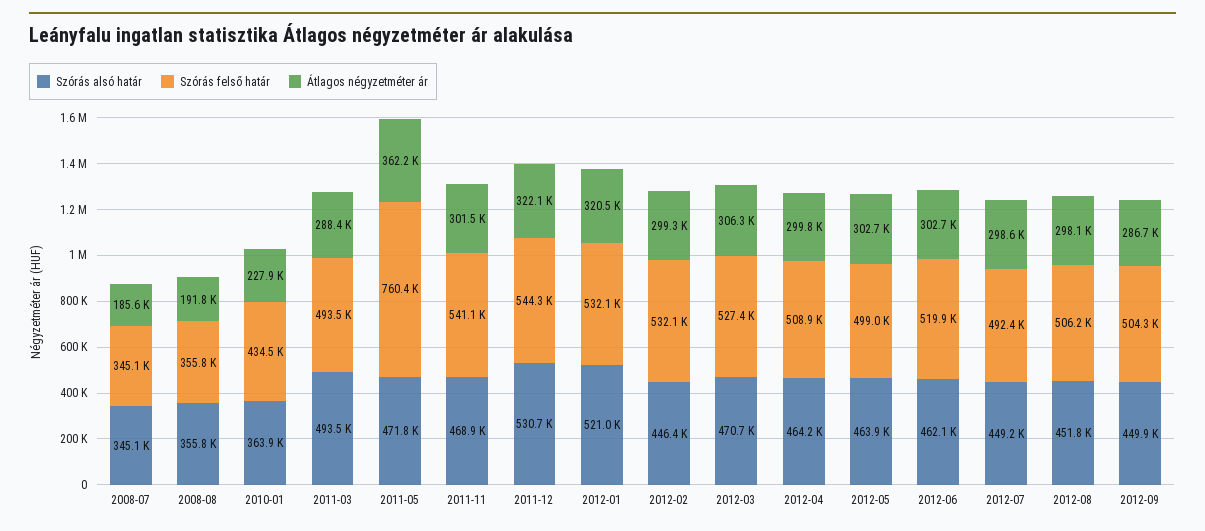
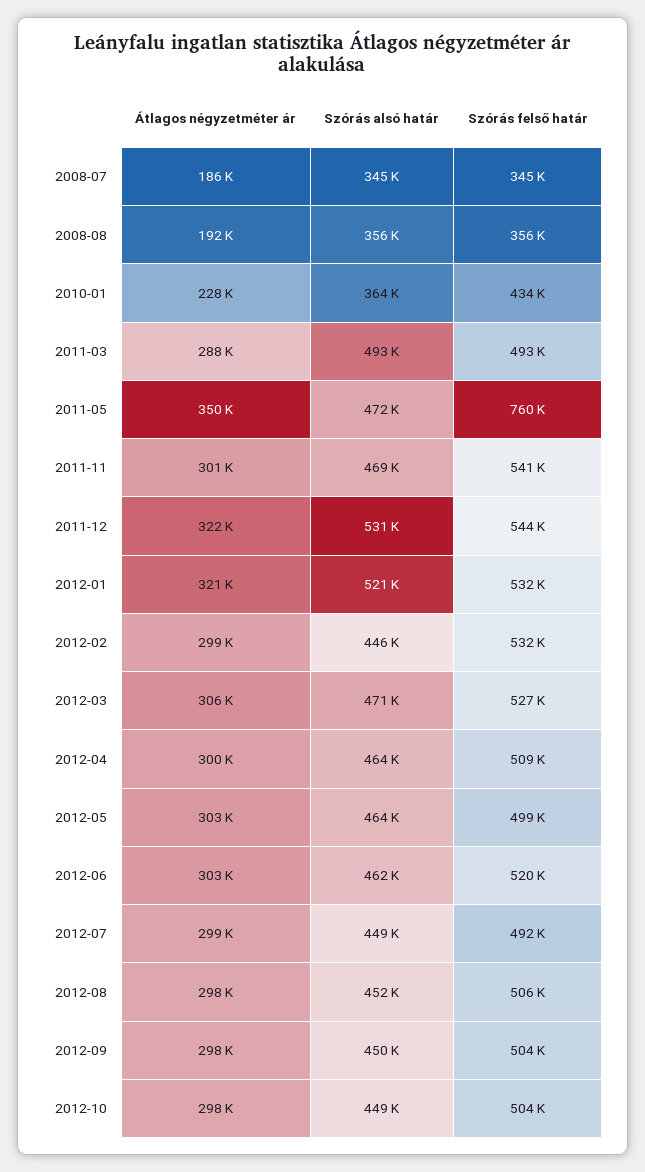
Átlagos négyzetméter ár, 2011-05: 362200 -> 350000
Átlagos négyzetméter ár, 2012-09: 286700 -> 298000
Átlagos négyzetméter ár, 2012-10: none -> 298000
Szórás alsó határ, 2012-10: none -> 449000
Szórás felső határ, 2012-10: none -> 504000

